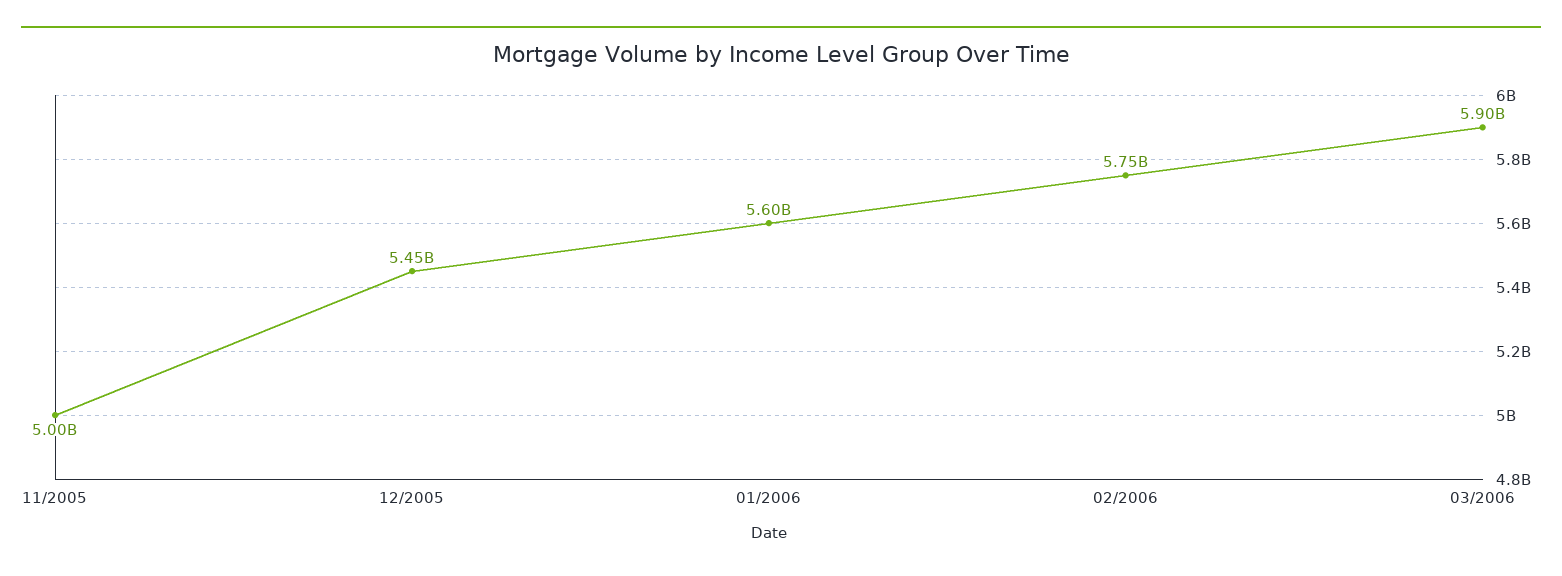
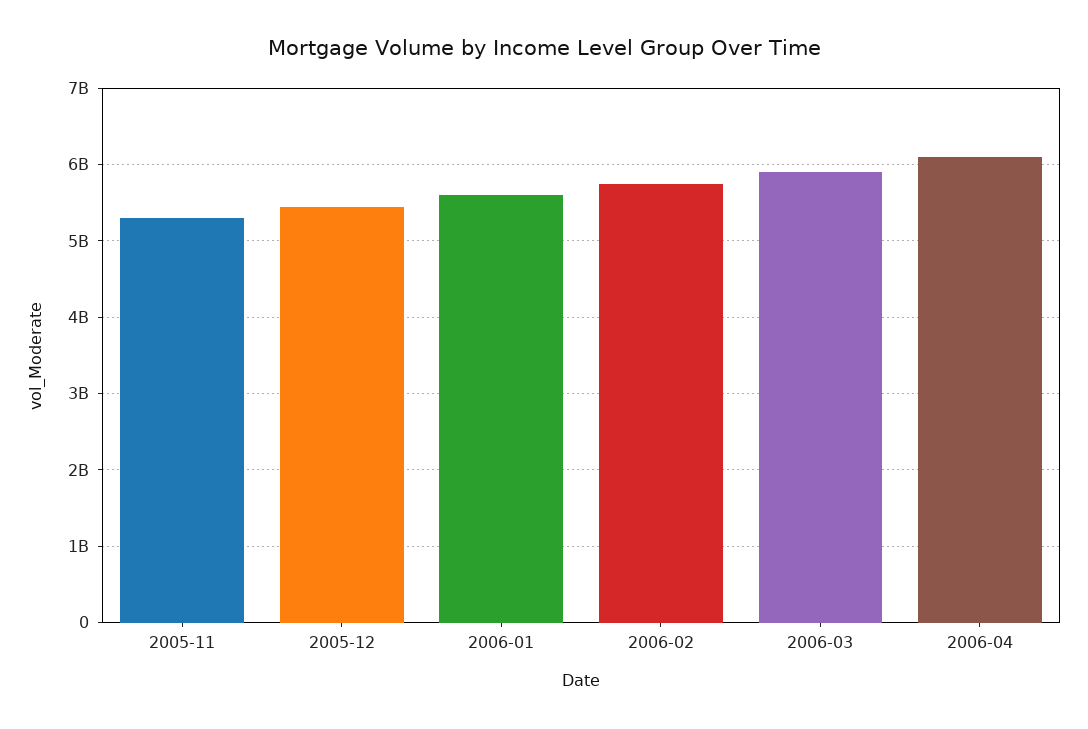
11/2005: 5000000000 -> 5300000000
2006-04: none -> 6100000000

